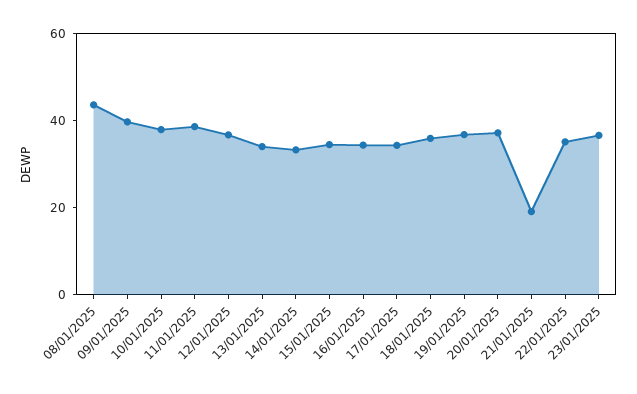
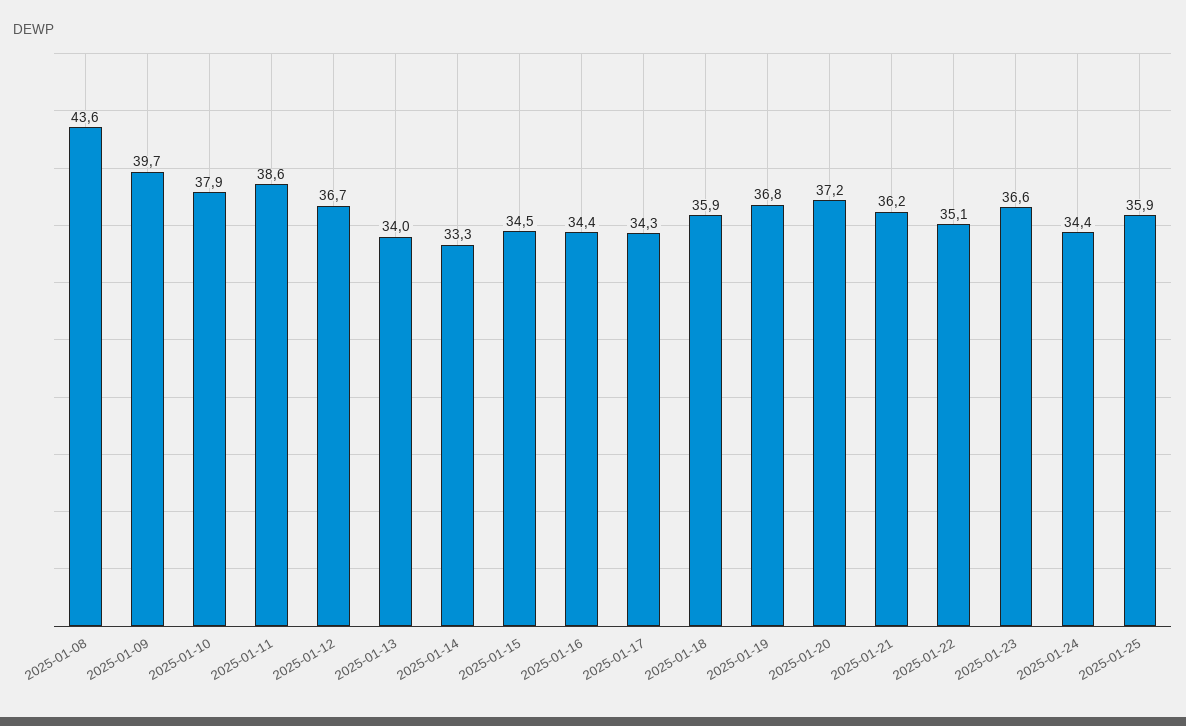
21/01/2025: 20 -> 36.2
2025-01-24: none -> 34.4
2025-01-25: none -> 35.9

